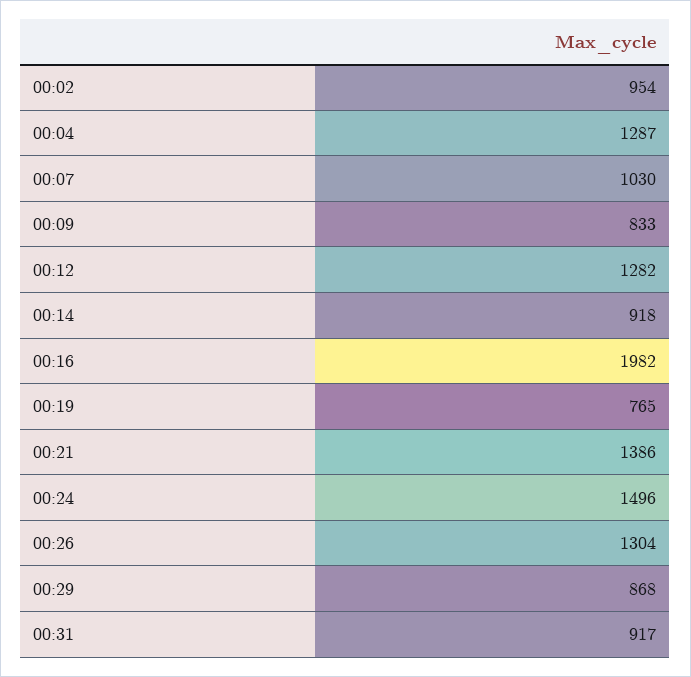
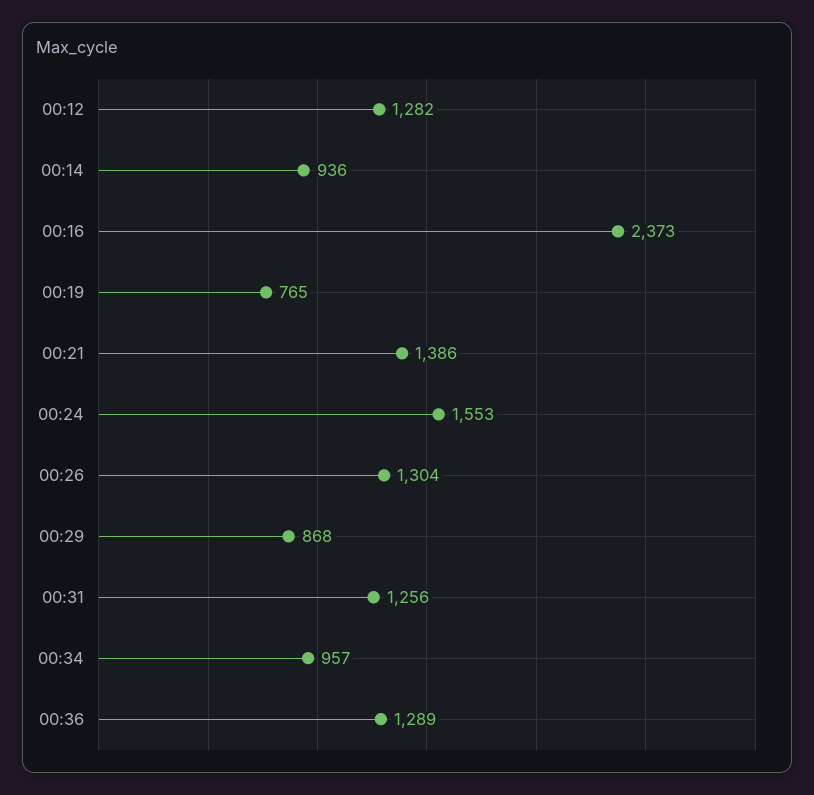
00:02: 954 -> none
00:04: 1287 -> none
00:07: 1030 -> none
00:09: 833 -> none
00:14: 918 -> 936
00:16: 1982 -> 2373
00:24: 1496 -> 1553
00:31: 917 -> 1256
00:34: none -> 957
00:36: none -> 1289

